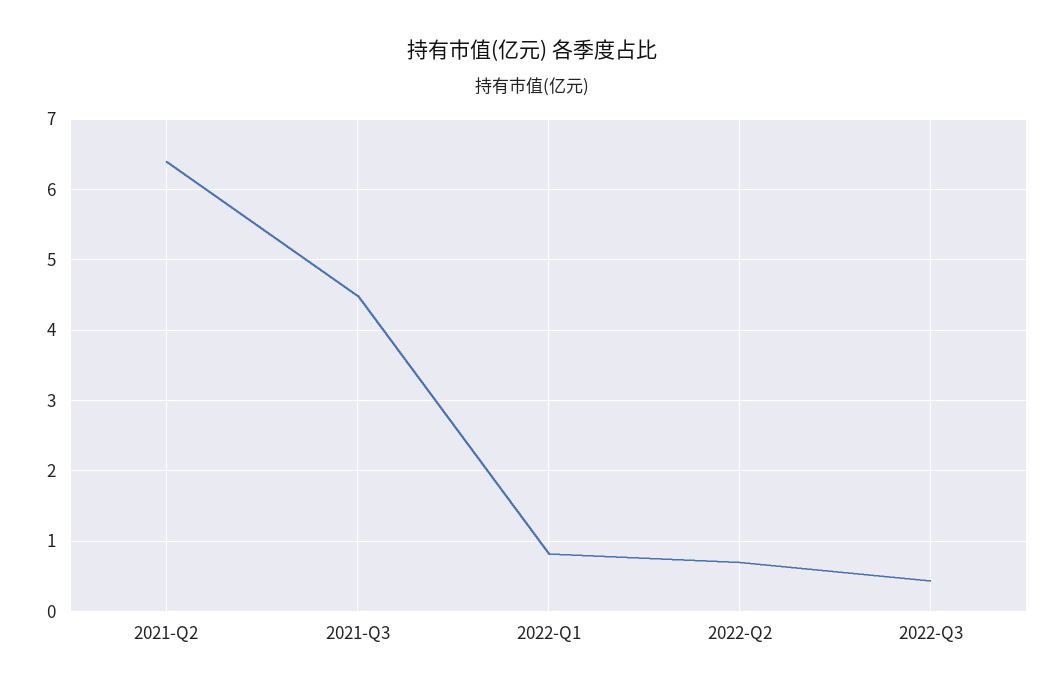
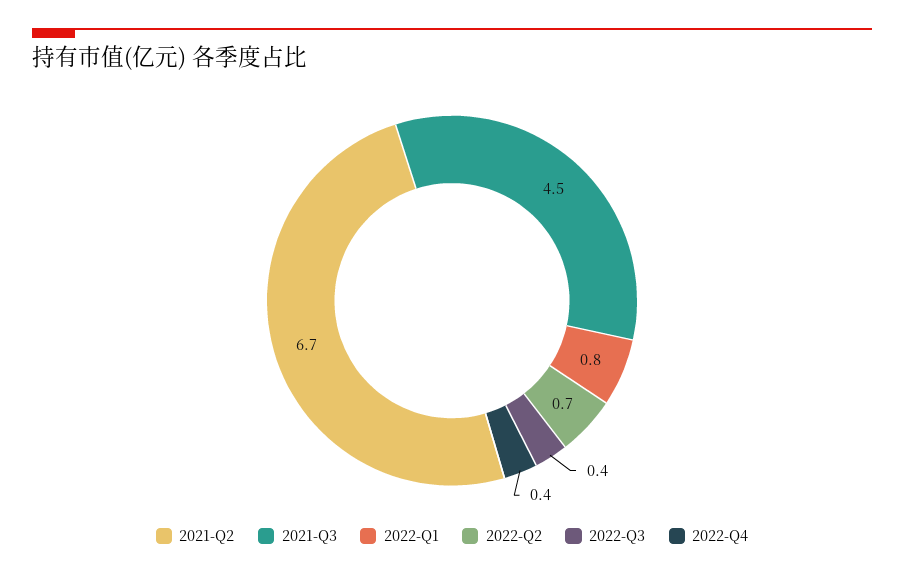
2021-Q2: 6.4 -> 6.7
2022-Q4: none -> 0.4

